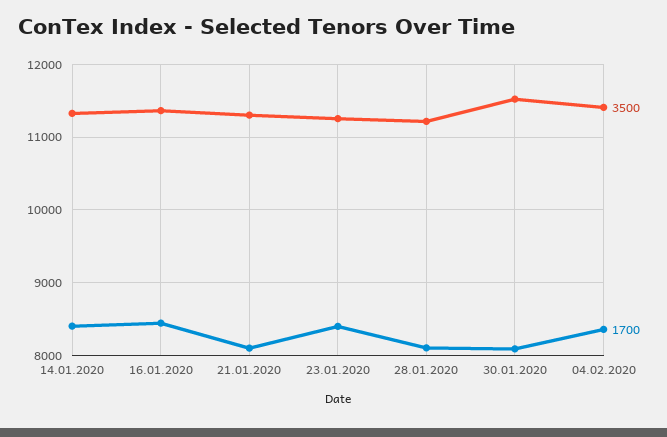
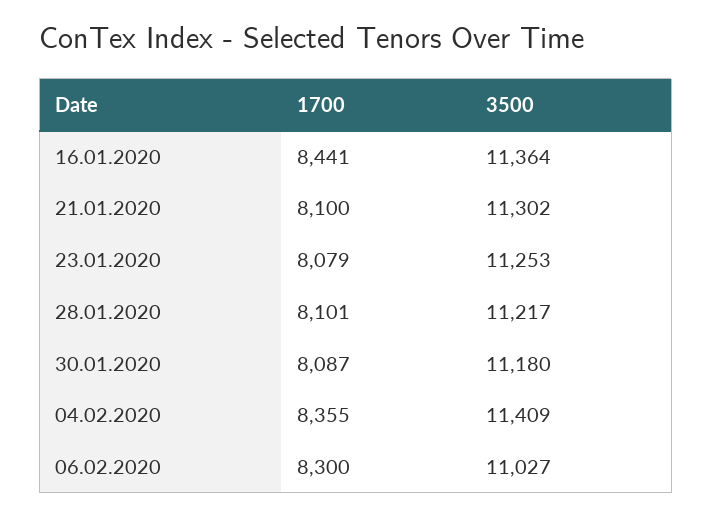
3500, 14.01.2020: 11300 -> none
1700, 14.01.2020: 8400 -> none
1700, 23.01.2020: 8400 -> 8079
3500, 30.01.2020: 11500 -> 11180
1700, 06.02.2020: none -> 8300
3500, 06.02.2020: none -> 11027

